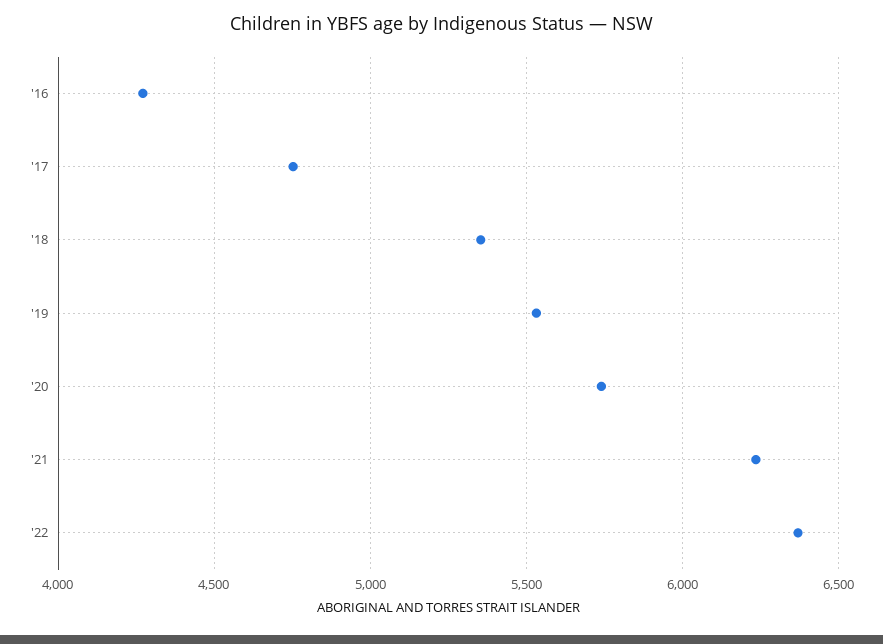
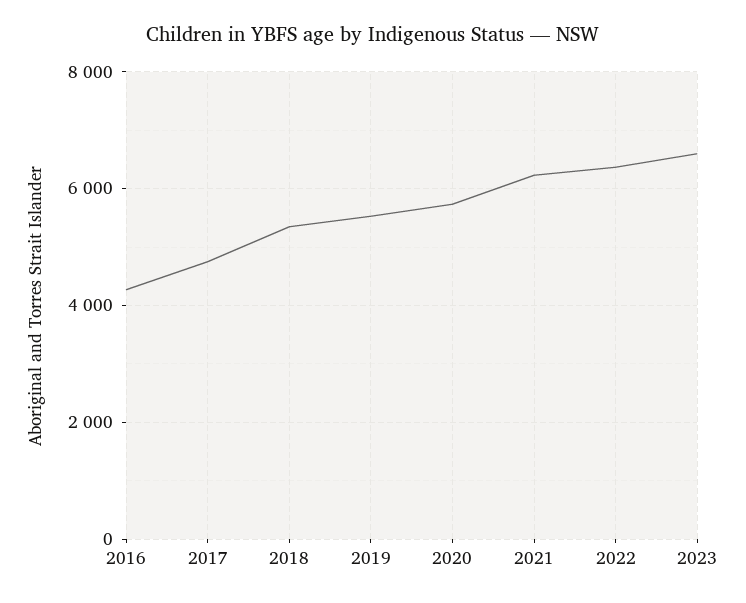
2023: none -> 6600

